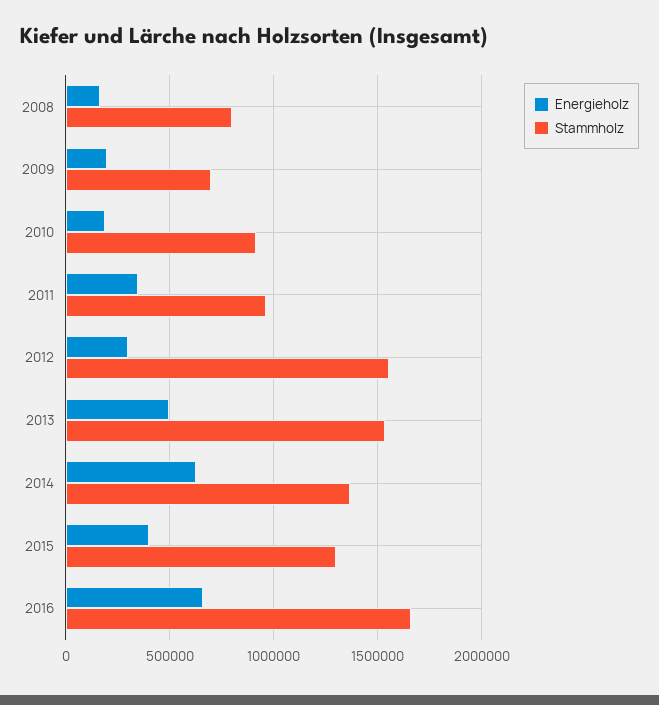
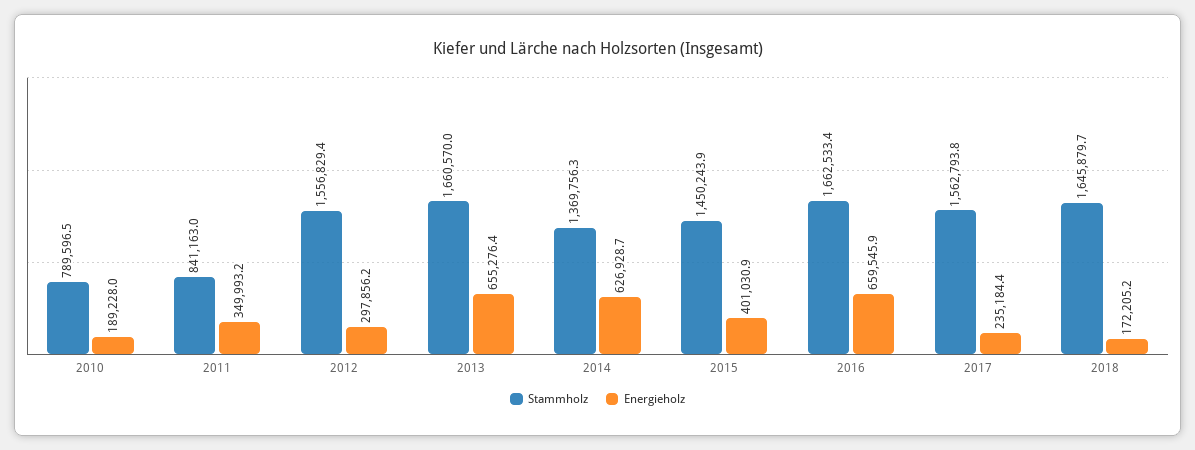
Energieholz, 2008: 150000 -> none
Stammholz, 2008: 800000 -> none
Energieholz, 2009: 200000 -> none
Stammholz, 2009: 700000 -> none
Stammholz, 2010: 900000 -> 789596.5
Stammholz, 2011: 950000 -> 841163
Energieholz, 2013: 500000 -> 655276.4
Stammholz, 2013: 1550000 -> 1660570
Stammholz, 2015: 1300000 -> 1450243.9
Stammholz, 2017: none -> 1562793.8
Energieholz, 2017: none -> 235184.4
Stammholz, 2018: none -> 1645879.7
Energieholz, 2018: none -> 172205.2

